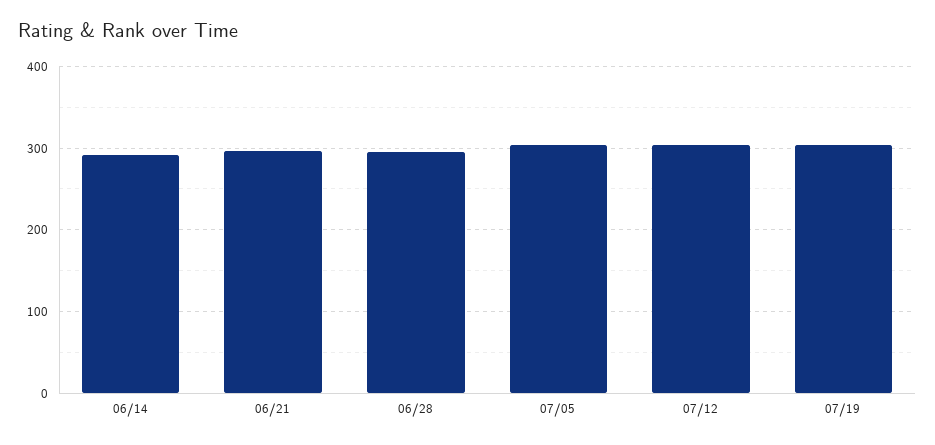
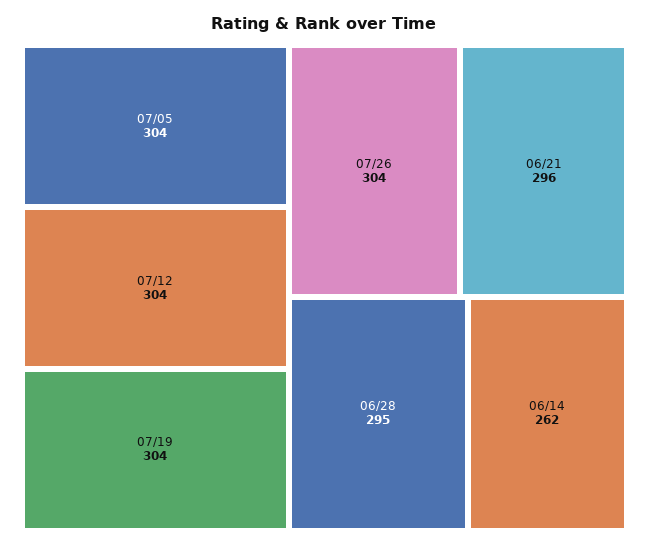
06/14: 290 -> 262
07/26: none -> 304

